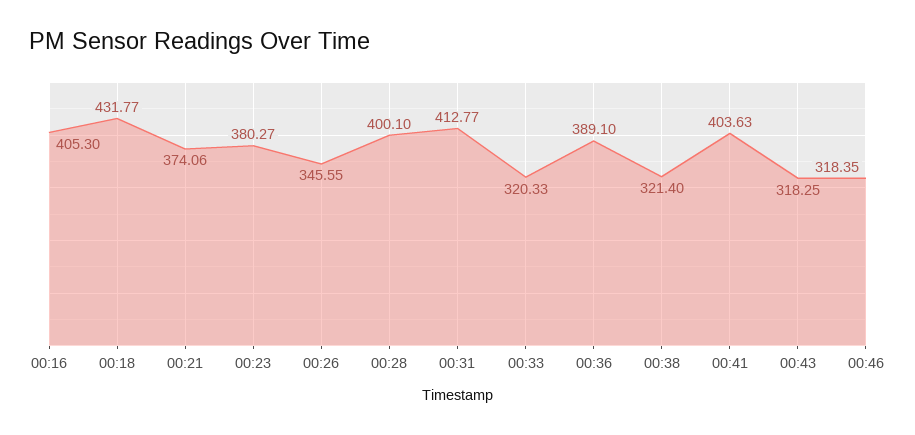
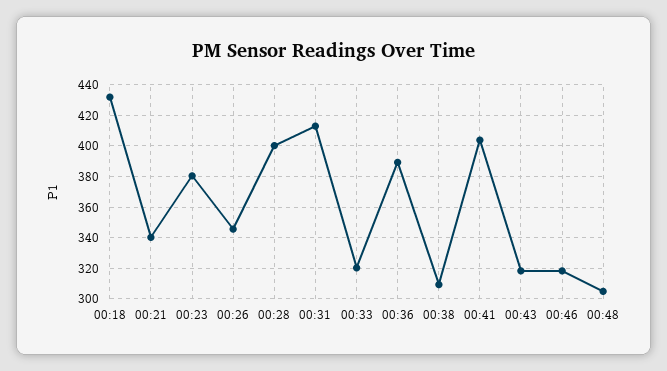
00:16: 405.3 -> none
00:21: 374.06 -> 340
00:38: 321.4 -> 310
00:48: none -> 305

